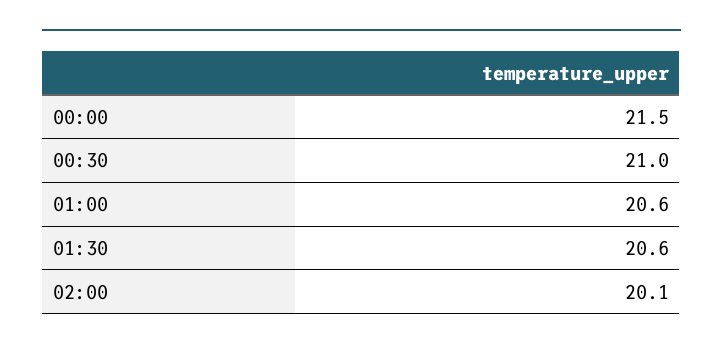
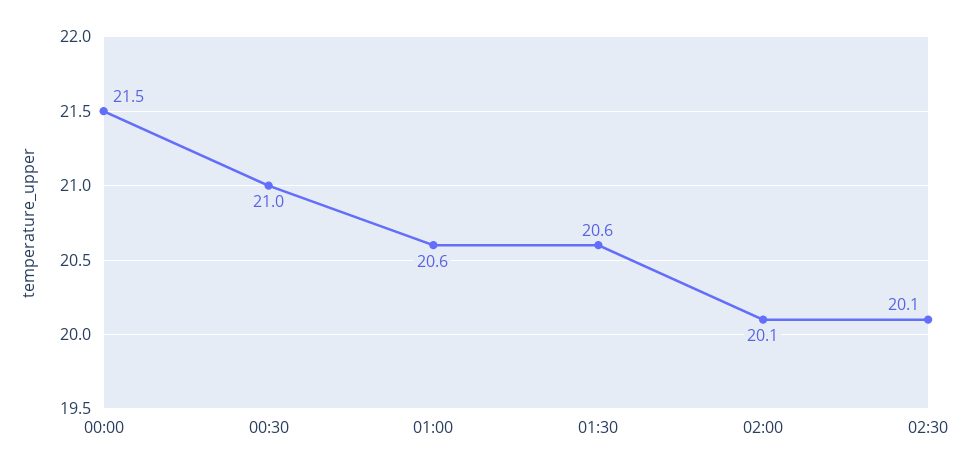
02:30: none -> 20.1

